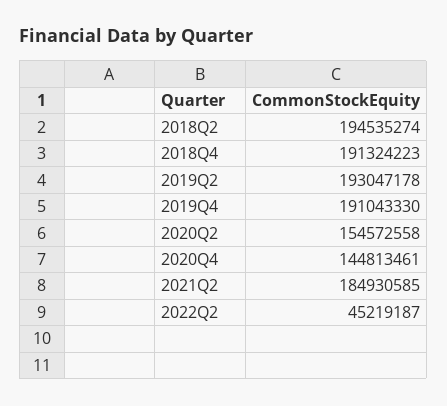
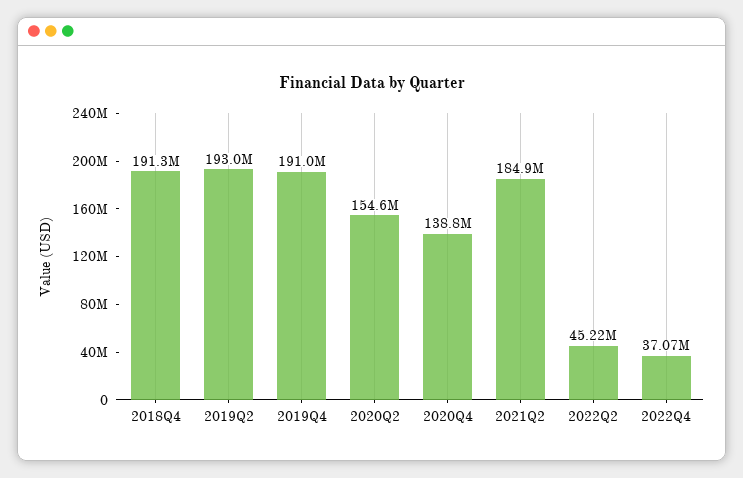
2018Q2: 194535274 -> none
2020Q4: 144813461 -> 138800000
2022Q4: none -> 37070000

